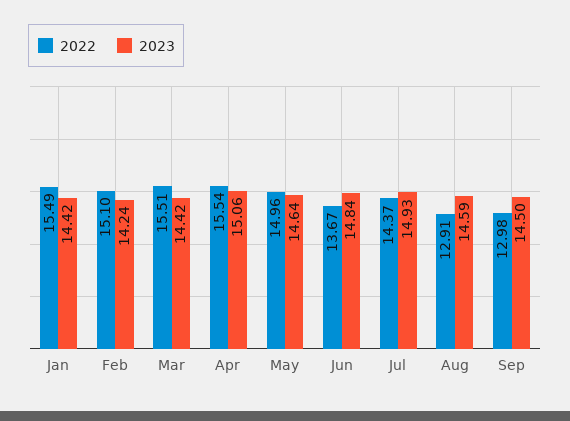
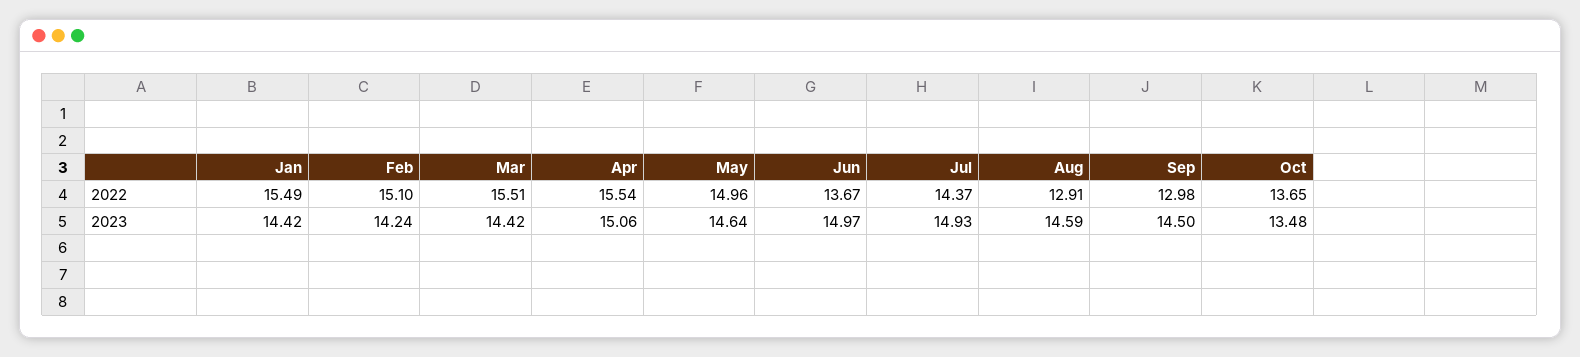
2023, Jun: 14.84 -> 14.97
2022, Oct: none -> 13.65
2023, Oct: none -> 13.48

